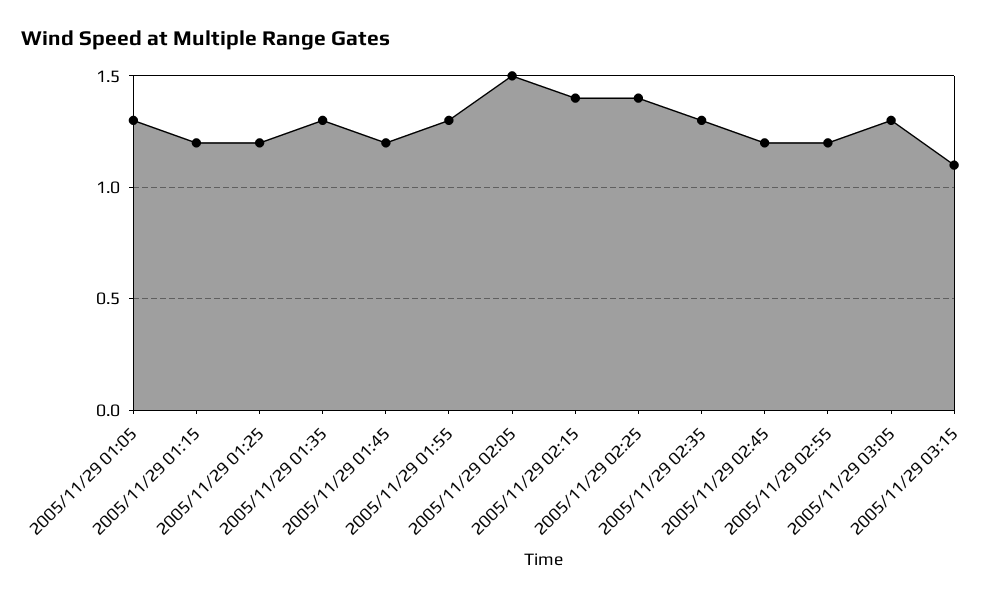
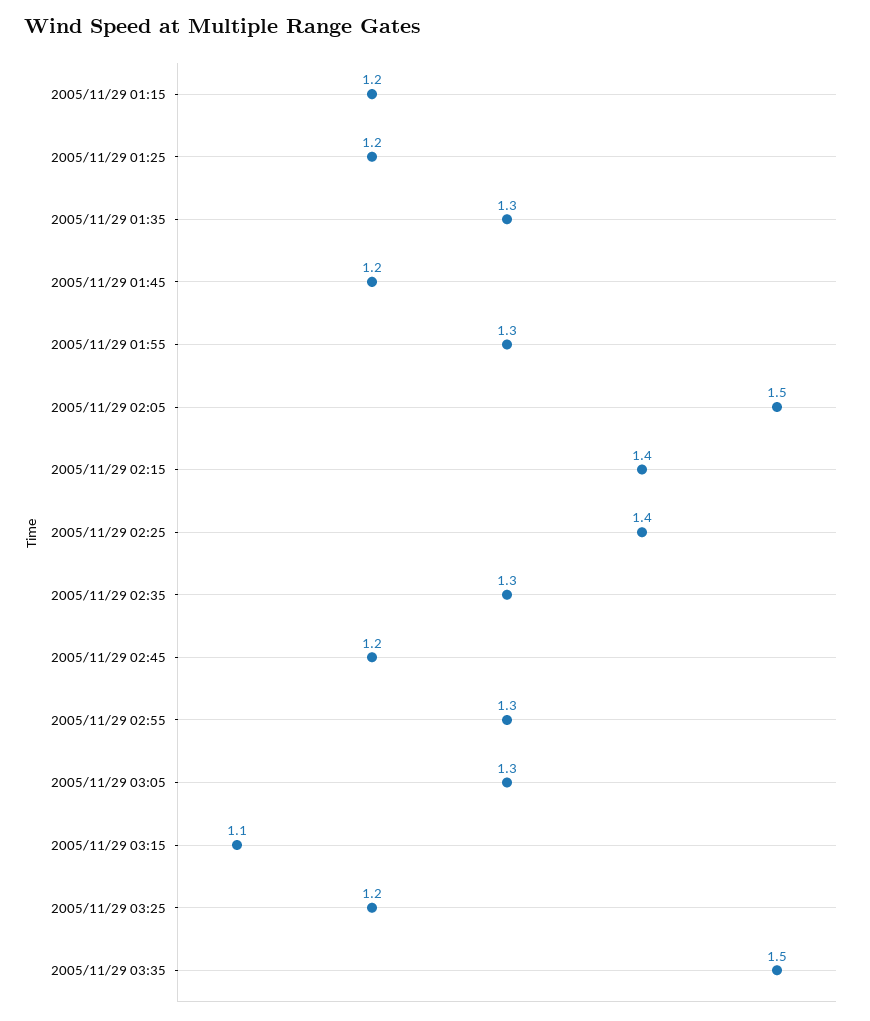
2005/11/29 01:05: 1.3 -> none
2005/11/29 02:55: 1.2 -> 1.3
2005/11/29 03:25: none -> 1.2
2005/11/29 03:35: none -> 1.5

